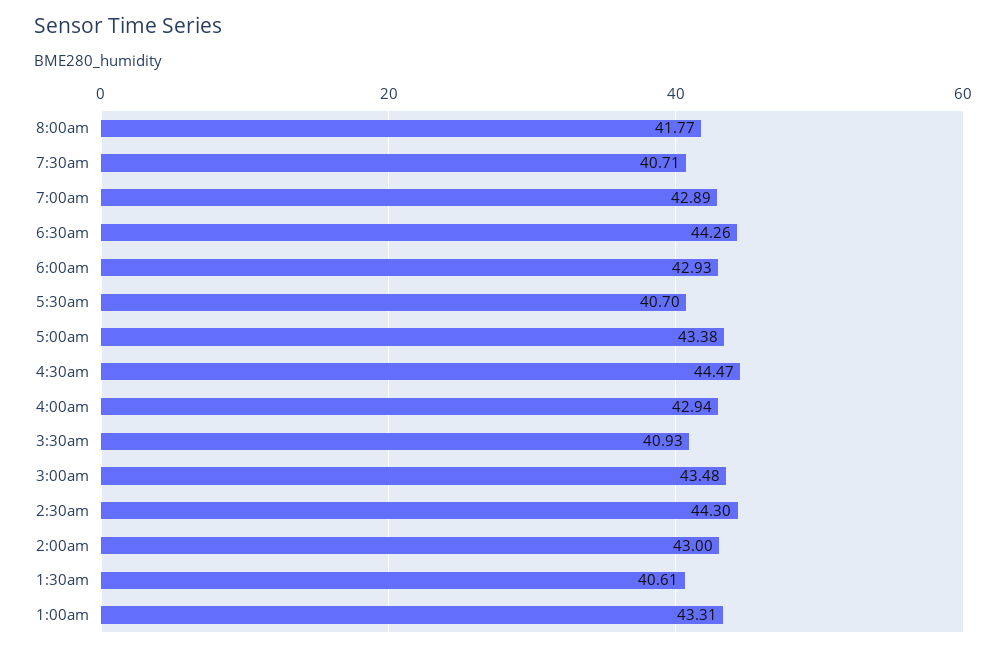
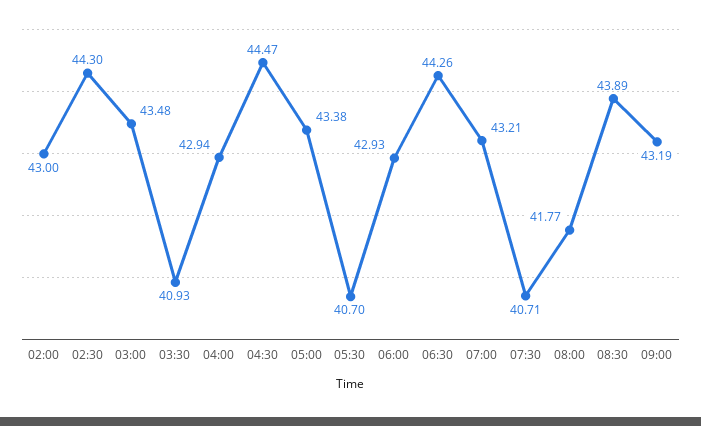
7:00am: 42.89 -> 43.21
1:30am: 40.61 -> none
1:00am: 43.31 -> none
08:30: none -> 43.89
09:00: none -> 43.19

